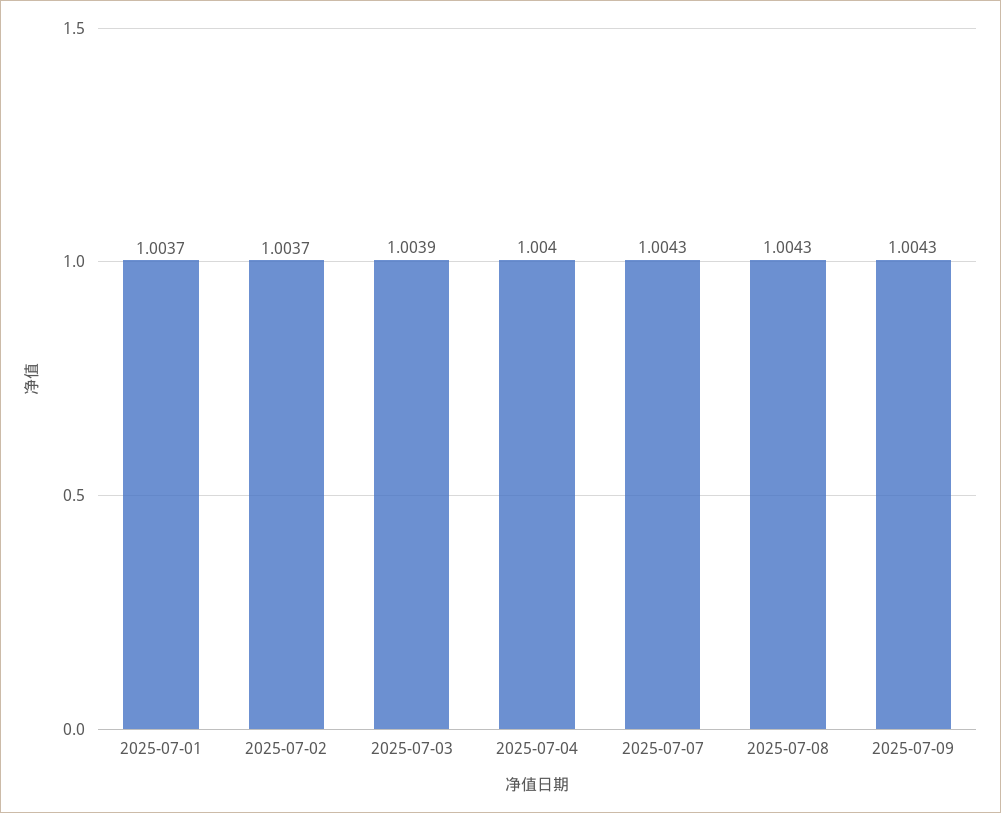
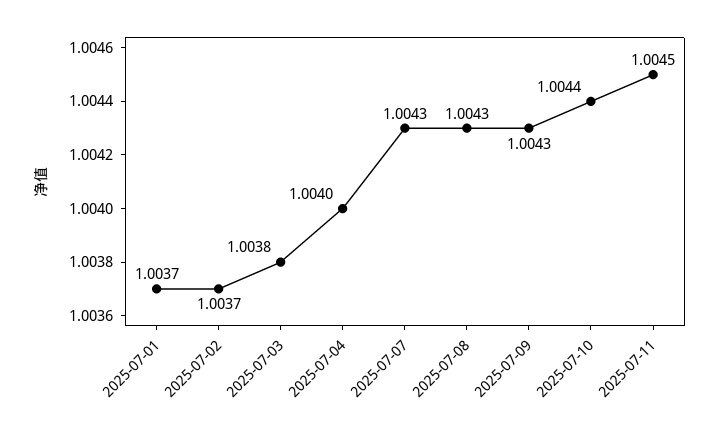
2025-07-03: 1.0039 -> 1.0038
2025-07-10: none -> 1.0044
2025-07-11: none -> 1.0045

